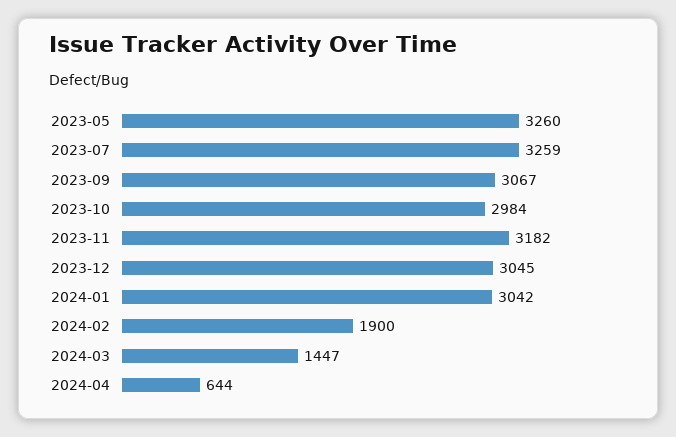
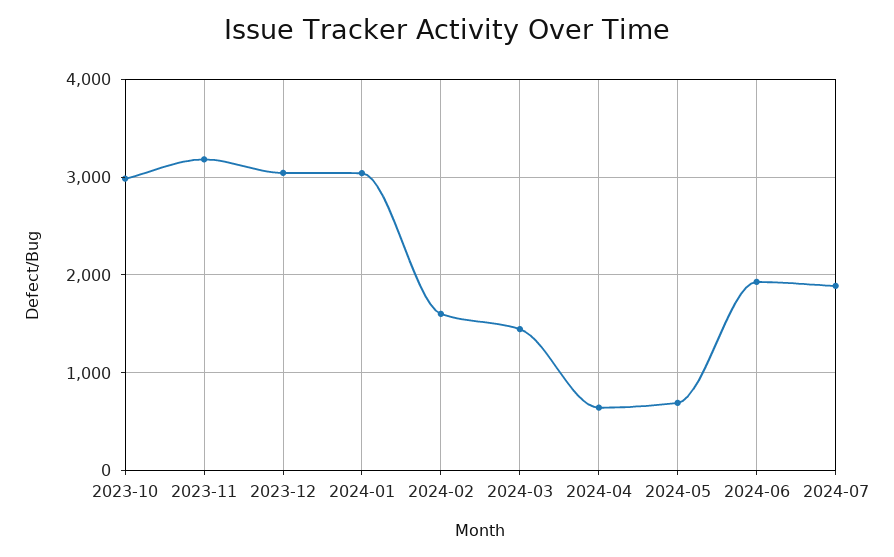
2023-05: 3260 -> none
2023-07: 3259 -> none
2023-09: 3067 -> none
2024-02: 1900 -> 1600
2024-05: none -> 700
2024-06: none -> 1900
2024-07: none -> 1900

